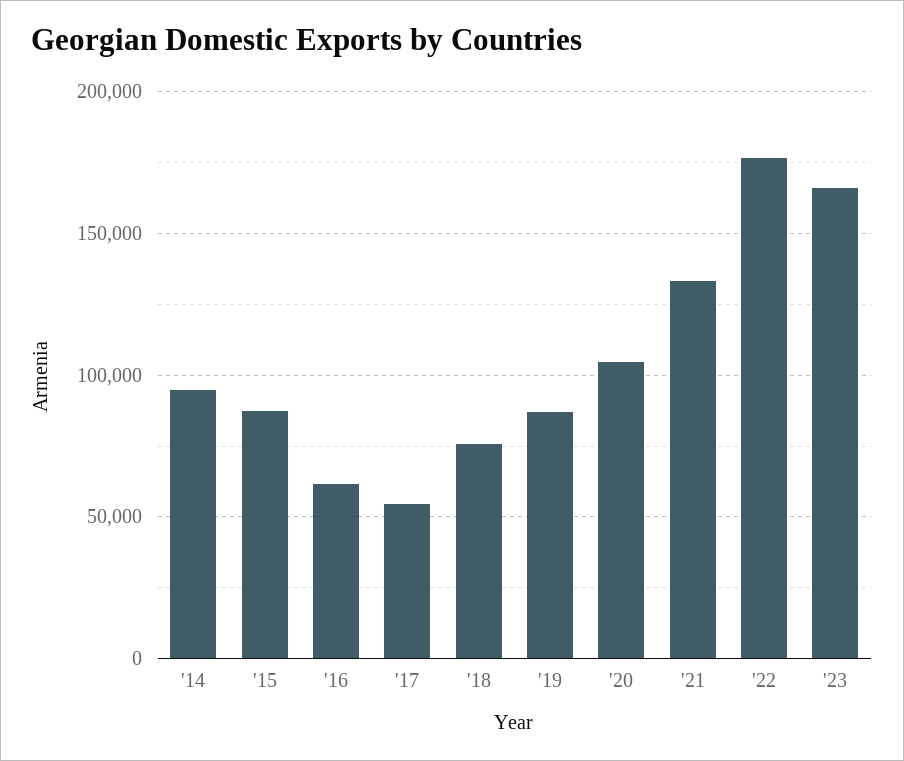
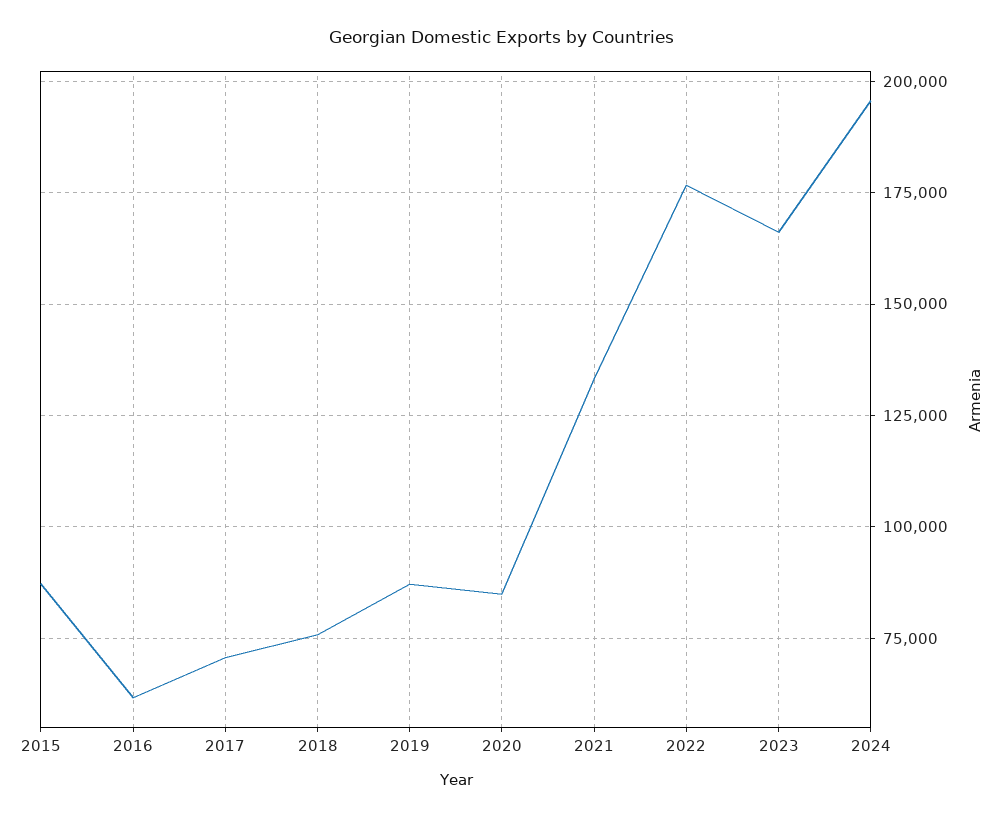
'14: 95000 -> none
'17: 55000 -> 70000
'20: 105000 -> 85000
2024: none -> 195000

